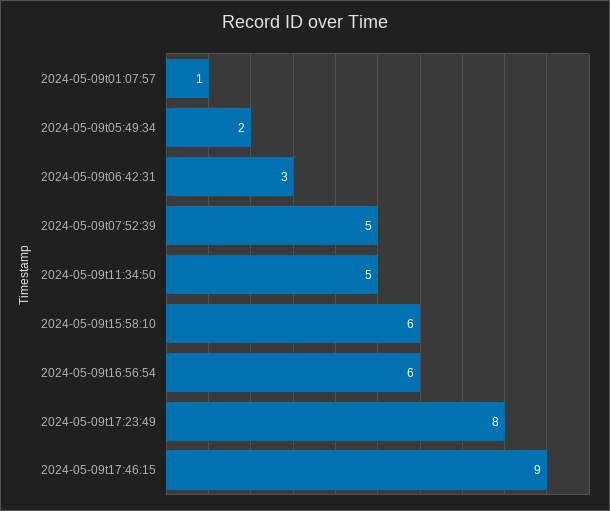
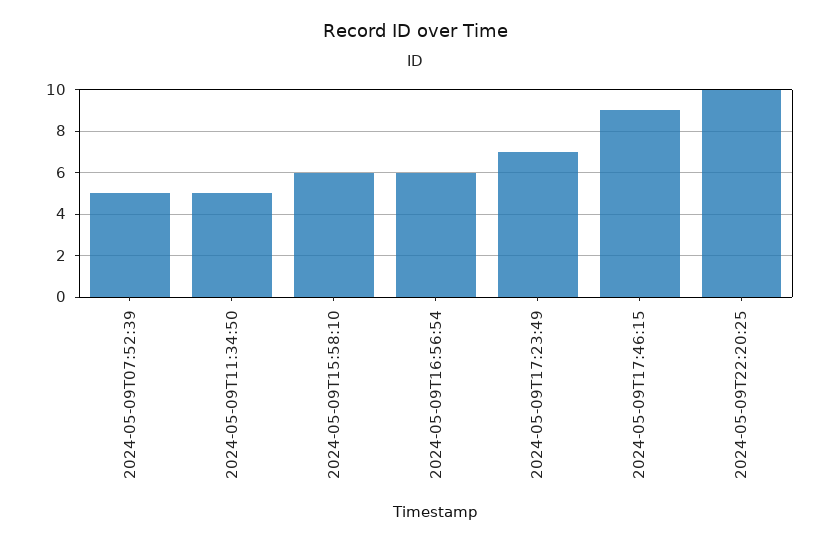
2024-05-09t01:07:57: 1 -> none
2024-05-09t05:49:34: 2 -> none
2024-05-09t06:42:31: 3 -> none
2024-05-09t17:23:49: 8 -> 7
2024-05-09T22:20:25: none -> 10

